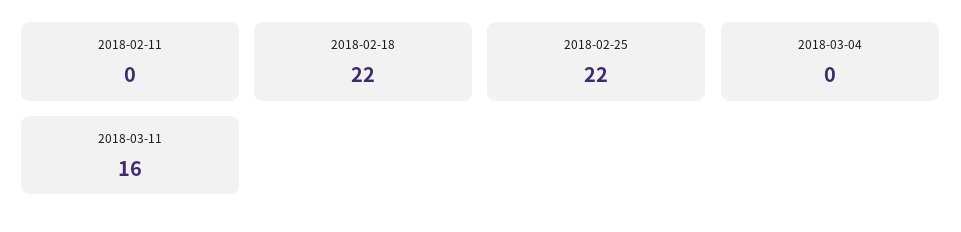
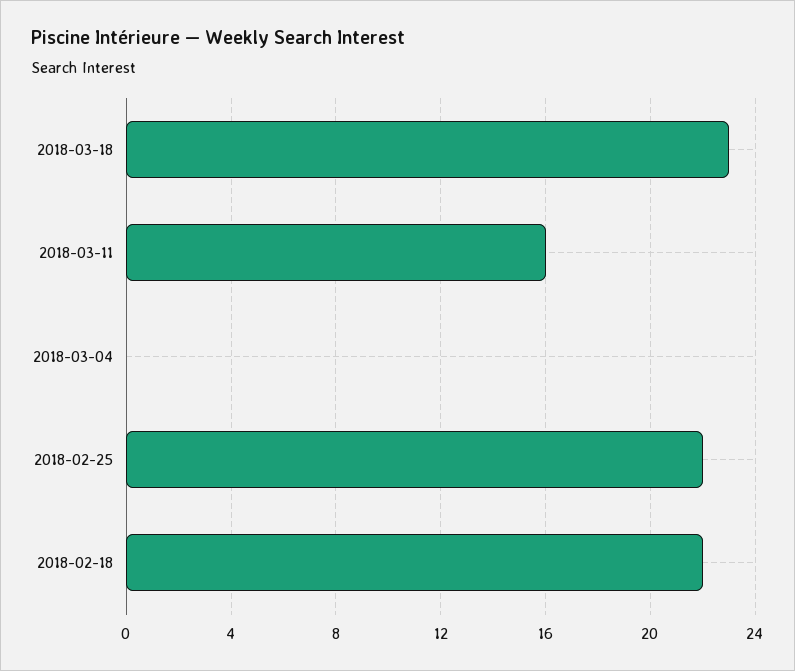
2018-02-11: 0 -> none
2018-03-18: none -> 23

